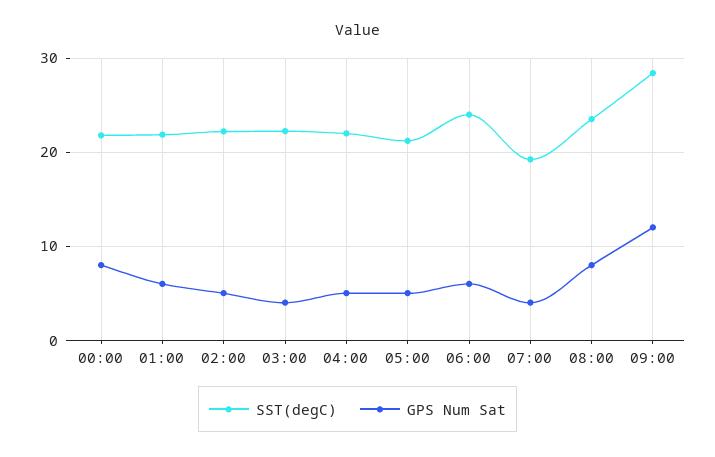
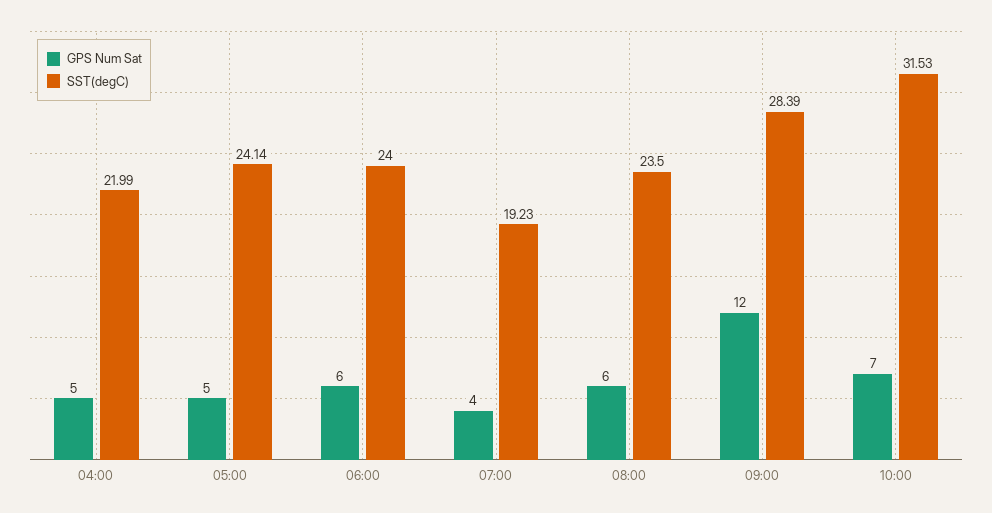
SST(degC), 00:00: 22 -> none
GPS Num Sat, 00:00: 8 -> none
SST(degC), 01:00: 22 -> none
GPS Num Sat, 01:00: 6 -> none
SST(degC), 02:00: 22 -> none
GPS Num Sat, 02:00: 5 -> none
SST(degC), 03:00: 22 -> none
GPS Num Sat, 03:00: 4 -> none
SST(degC), 05:00: 21 -> 24.14
GPS Num Sat, 08:00: 8 -> 6
GPS Num Sat, 10:00: none -> 7
SST(degC), 10:00: none -> 31.53

